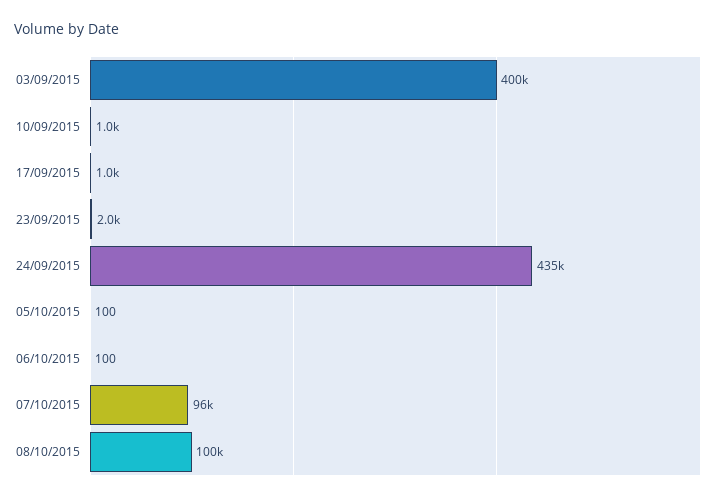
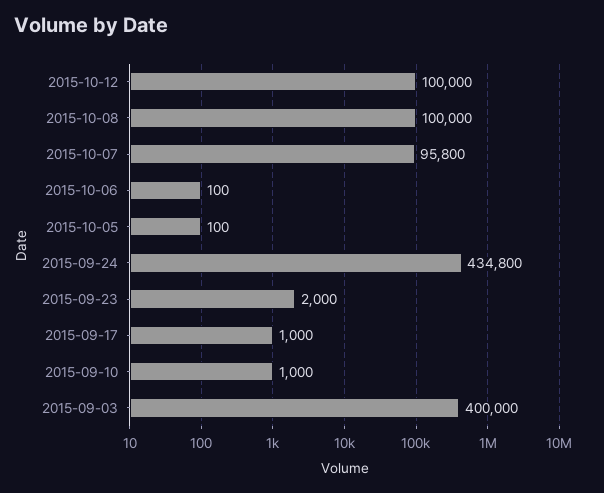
2015-10-12: none -> 100000

